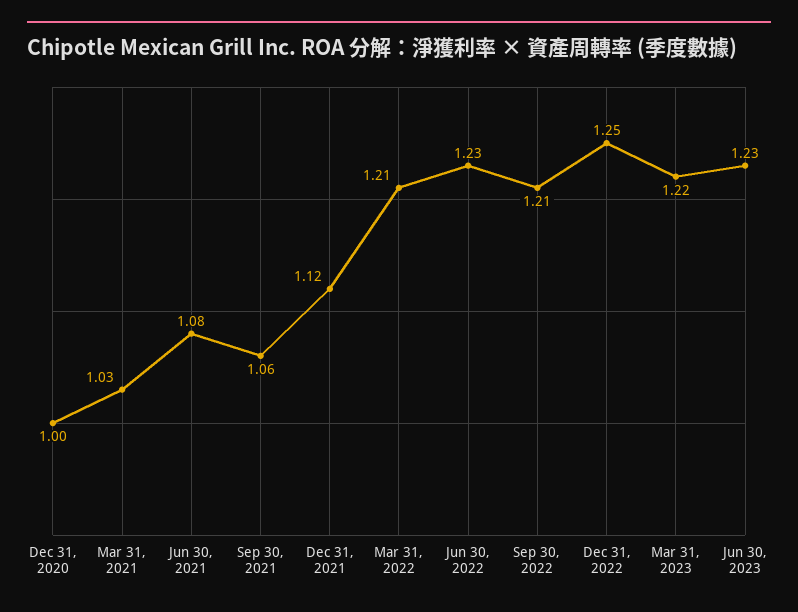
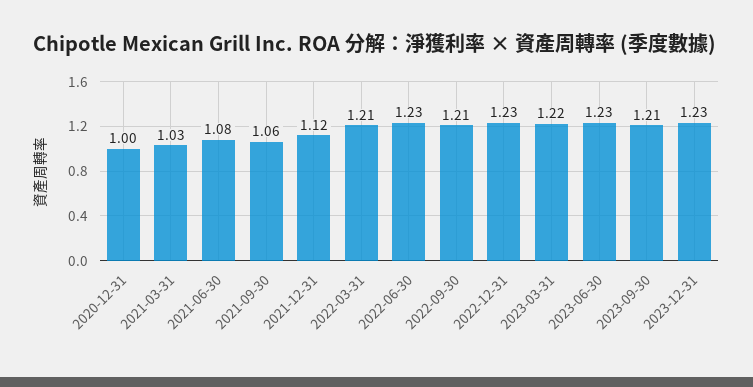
Dec 31, 2022: 1.25 -> 1.23
2023-09-30: none -> 1.21
2023-12-31: none -> 1.23

